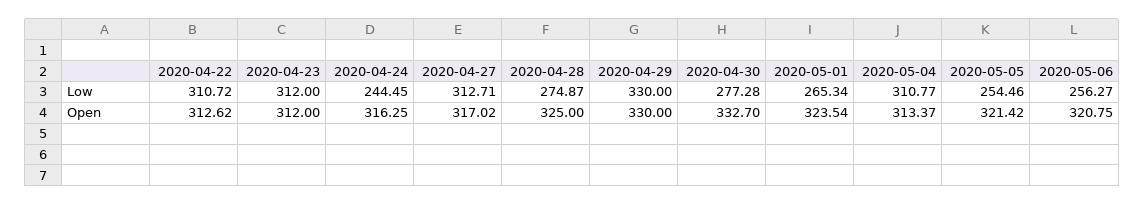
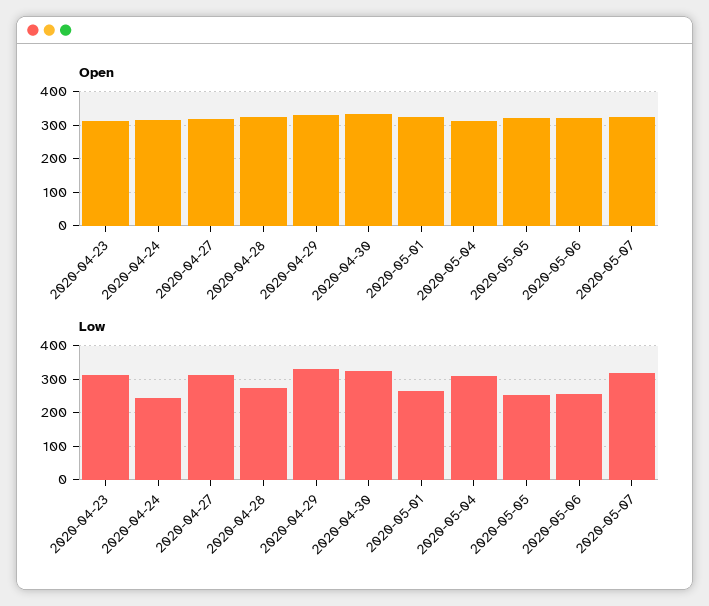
Low, 2020-04-22: 310.72 -> none
Low, 2020-04-30: 277.28 -> 320
Open, 2020-04-22: 312.62 -> none
Open, 2020-05-07: none -> 320
Low, 2020-05-07: none -> 320

